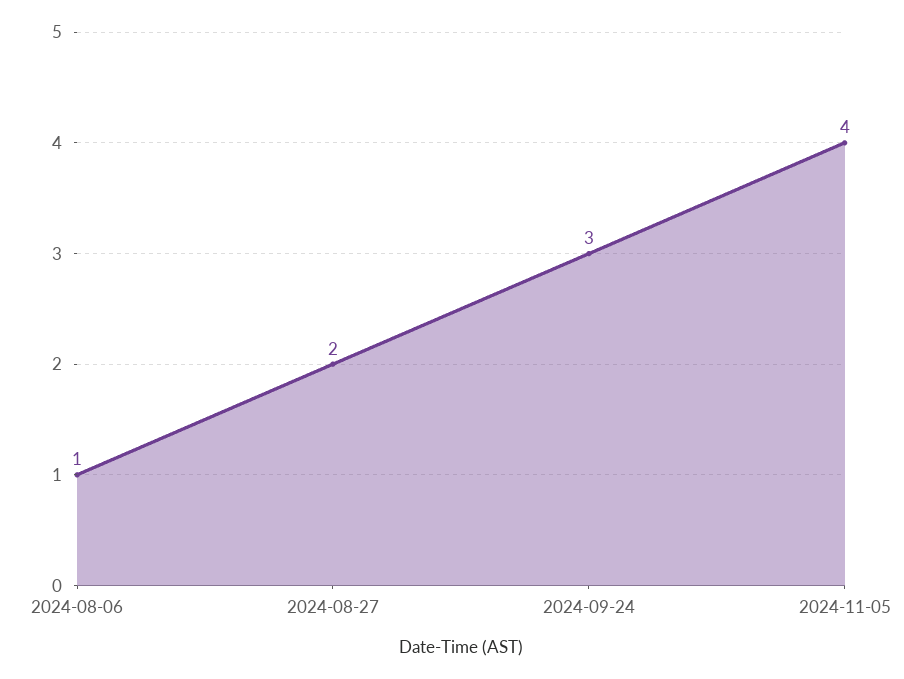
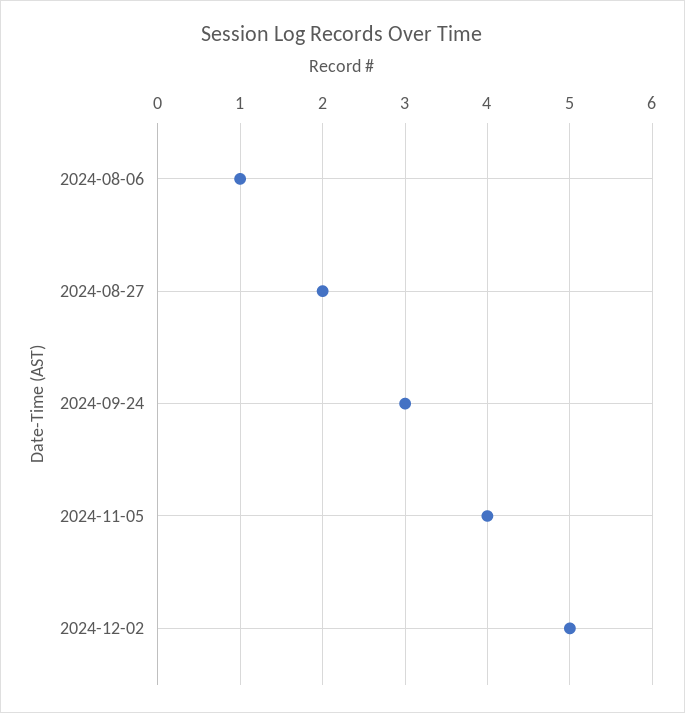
2024-12-02: none -> 5

